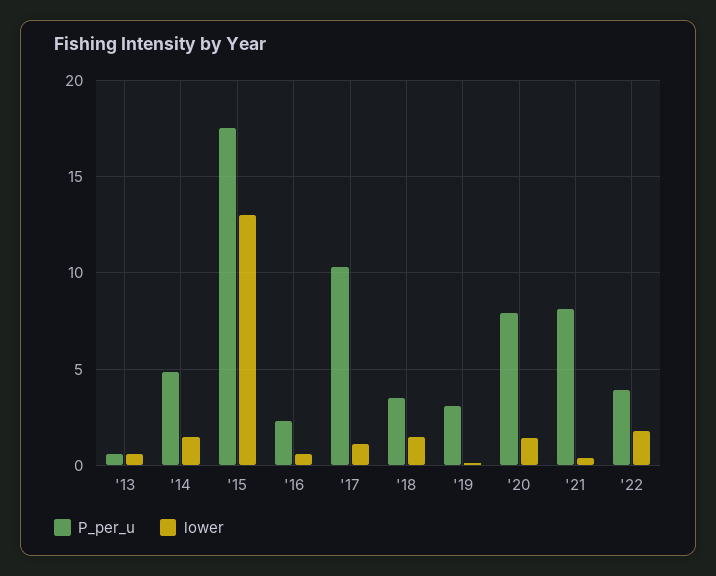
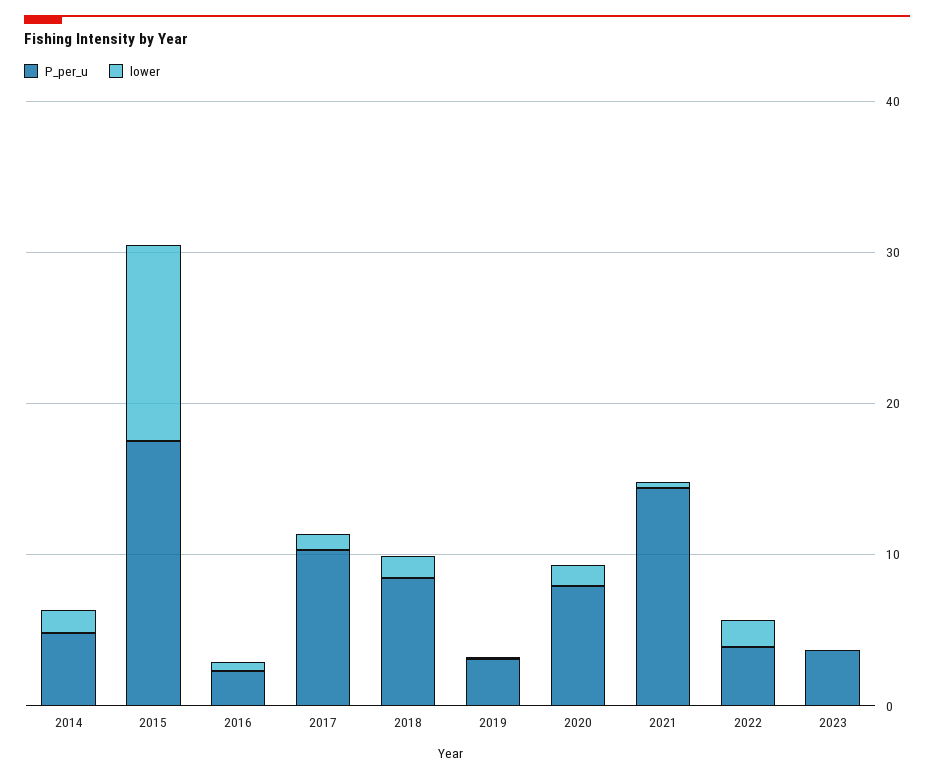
P_per_u, '13: 0.5 -> none
lower, '13: 0.5 -> none
P_per_u, '18: 3.5 -> 8
P_per_u, '21: 8 -> 14
P_per_u, 2023: none -> 4
lower, 2023: none -> 0

